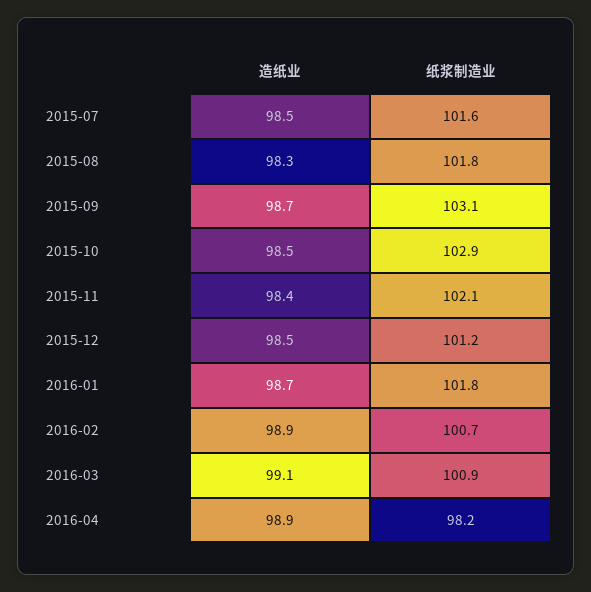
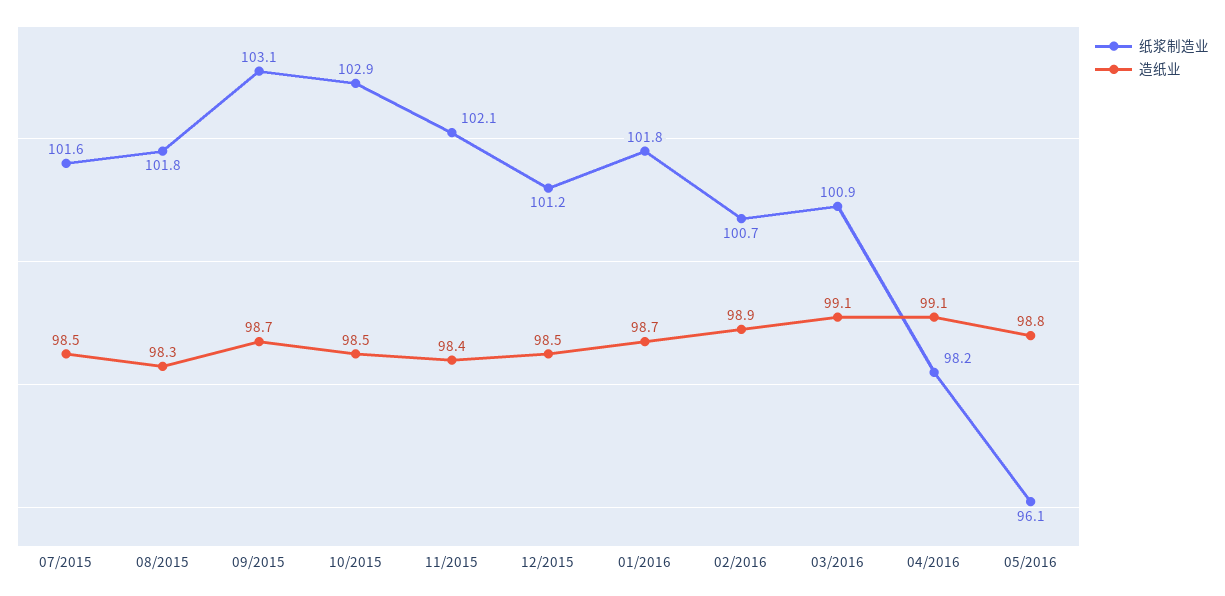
造纸业, 2016-04: 98.9 -> 99.1
纸浆制造业, 05/2016: none -> 96.1
造纸业, 05/2016: none -> 98.8

